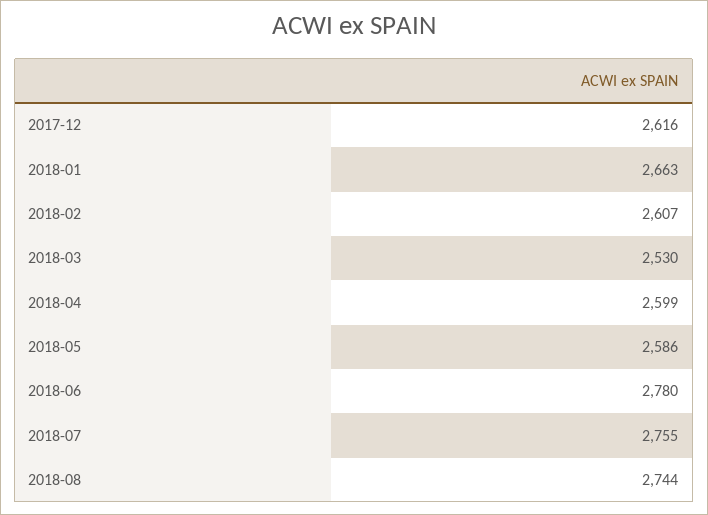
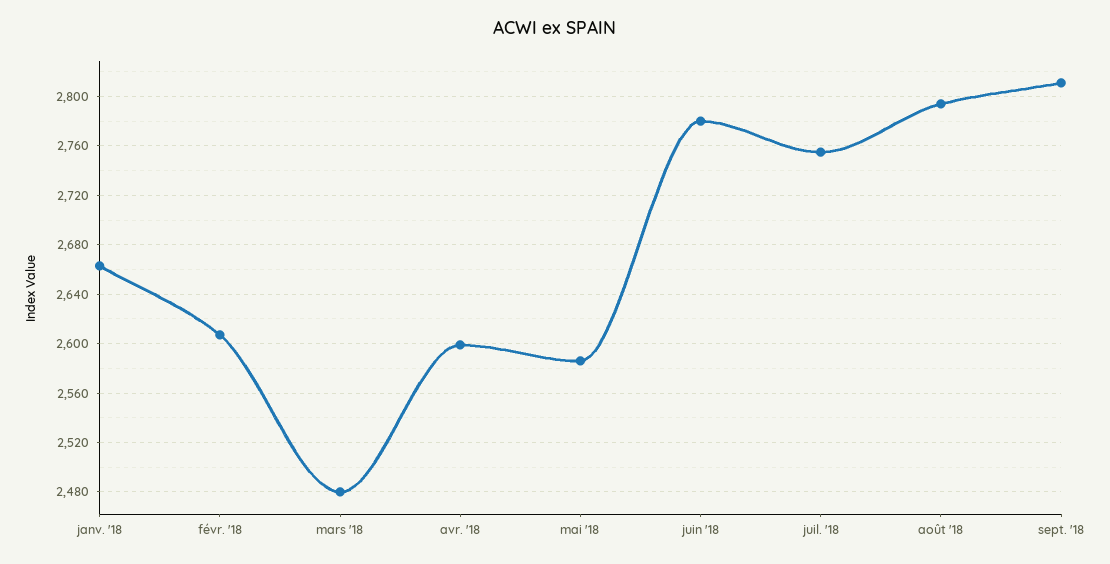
2017-12: 2616 -> none
2018-03: 2530 -> 2480
2018-08: 2744 -> 2795
sept. '18: none -> 2810

